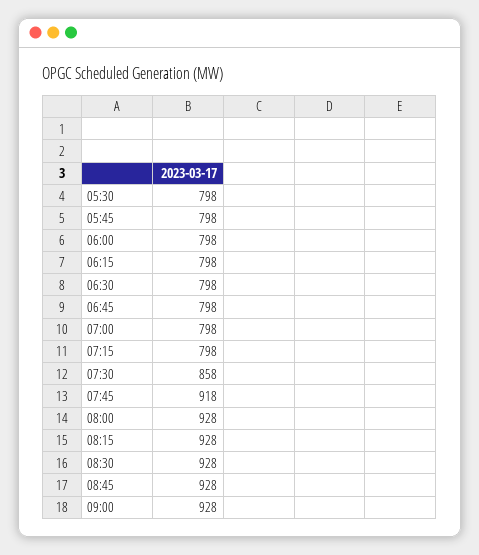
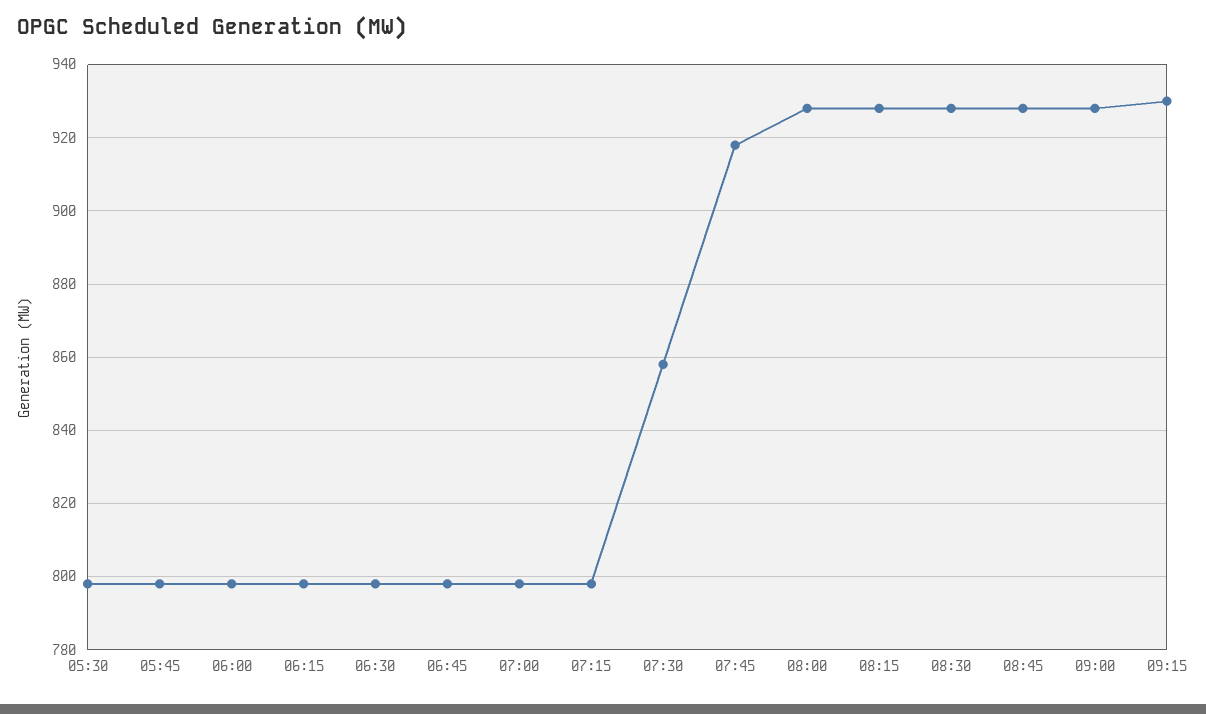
09:15: none -> 930

